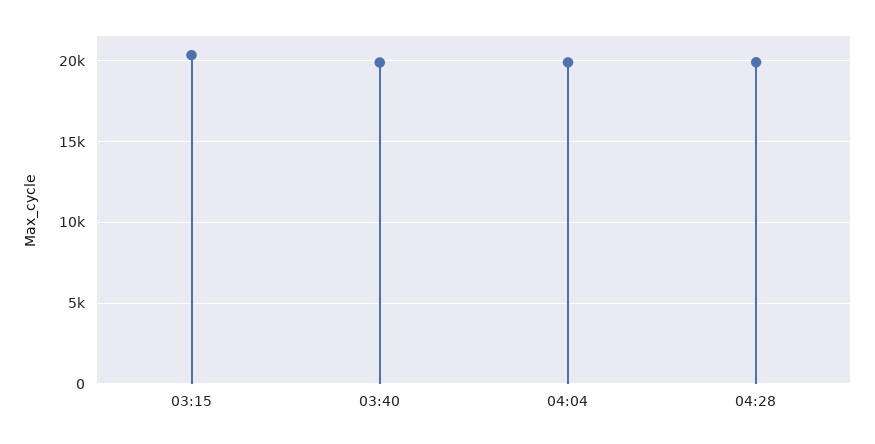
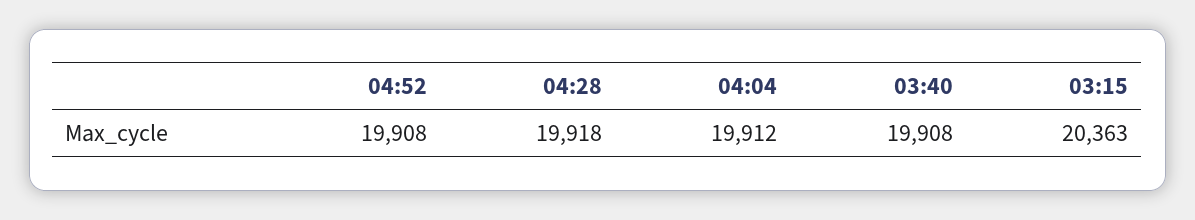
04:52: none -> 19908

